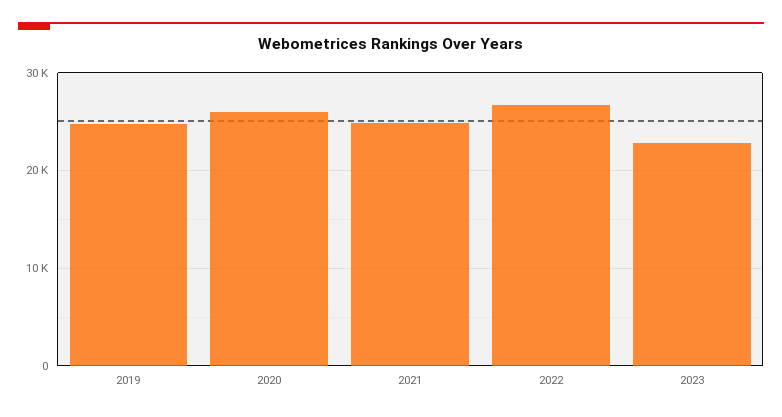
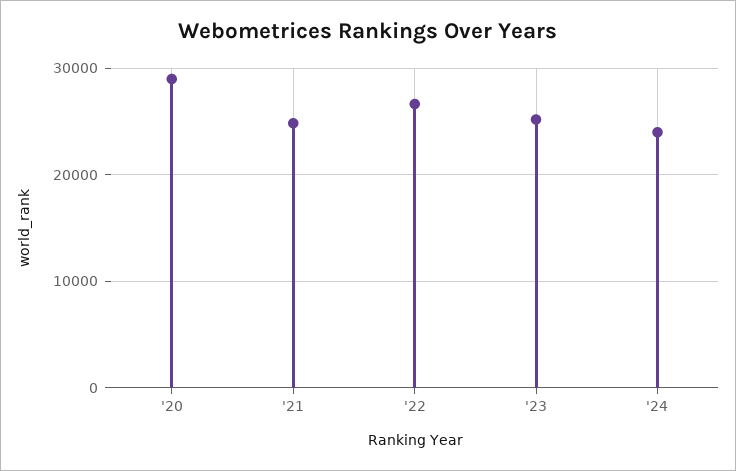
2019: 25000 -> none
2020: 26000 -> 29000
2023: 23000 -> 25000
'24: none -> 24000

